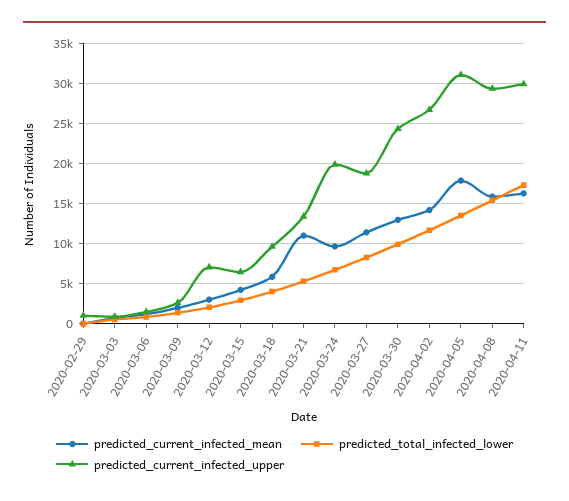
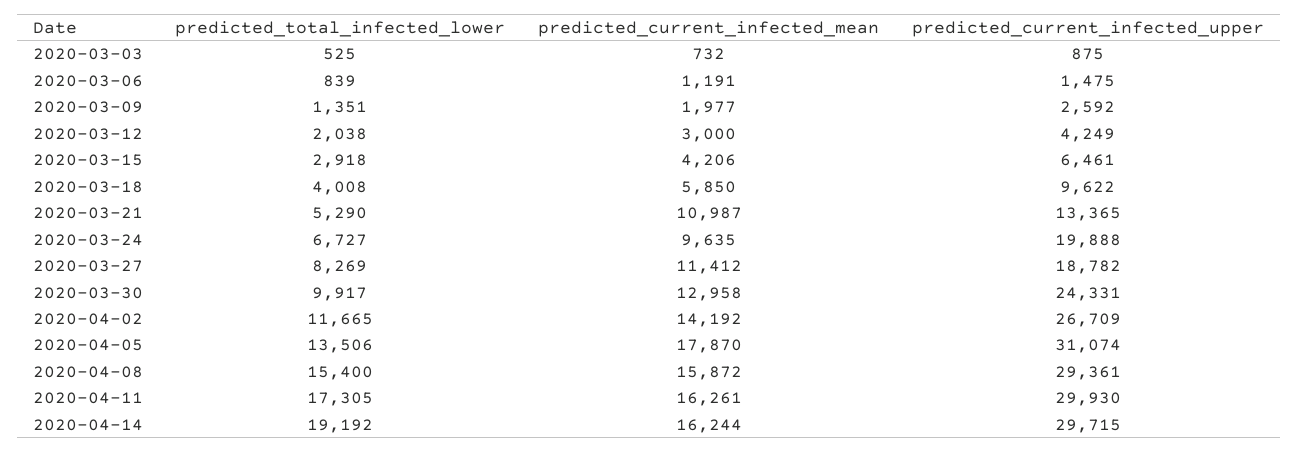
predicted_current_infected_mean, 2020-02-29: 0 -> none
predicted_total_infected_lower, 2020-02-29: 0 -> none
predicted_current_infected_upper, 2020-02-29: 1000 -> none
predicted_current_infected_upper, 2020-03-12: 7000 -> 4249
predicted_total_infected_lower, 2020-04-14: none -> 19192
predicted_current_infected_mean, 2020-04-14: none -> 16244
predicted_current_infected_upper, 2020-04-14: none -> 29715

